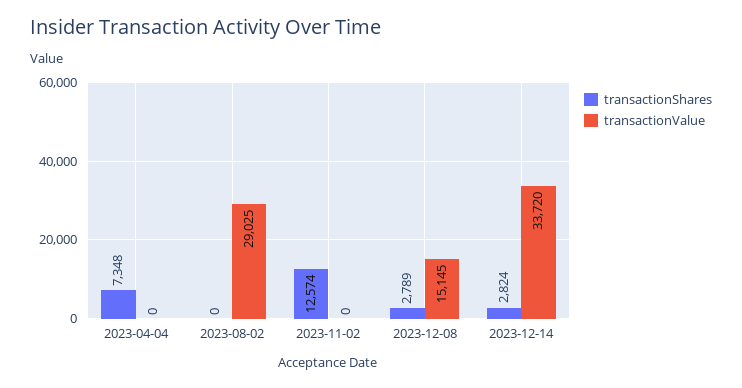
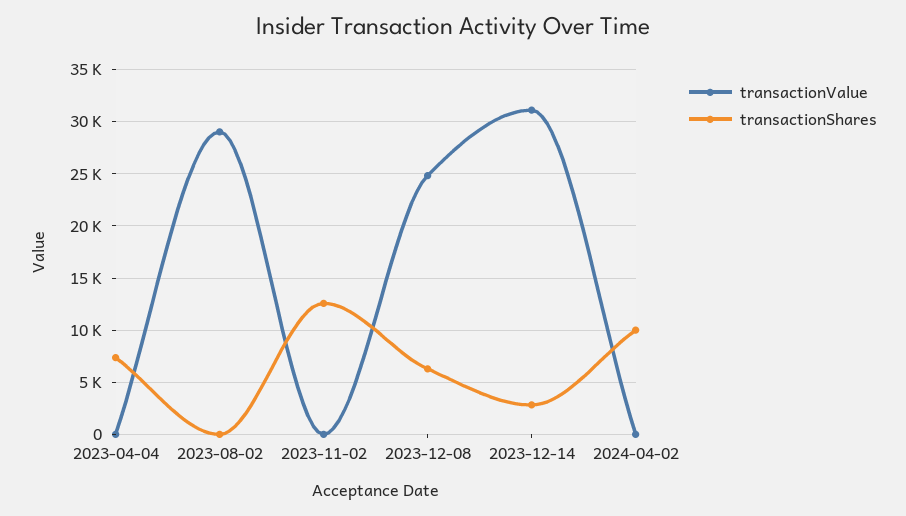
transactionShares, 2023-12-08: 2789 -> 6000
transactionValue, 2023-12-08: 15145 -> 25000
transactionValue, 2023-12-14: 33720 -> 31000
transactionValue, 2024-04-02: none -> 0
transactionShares, 2024-04-02: none -> 10000

